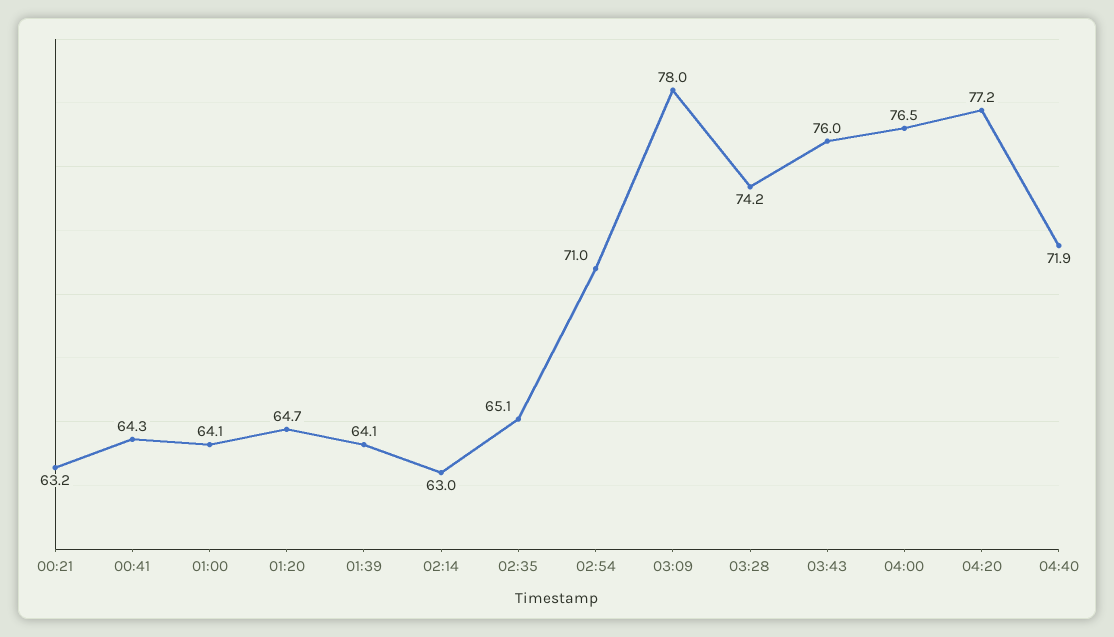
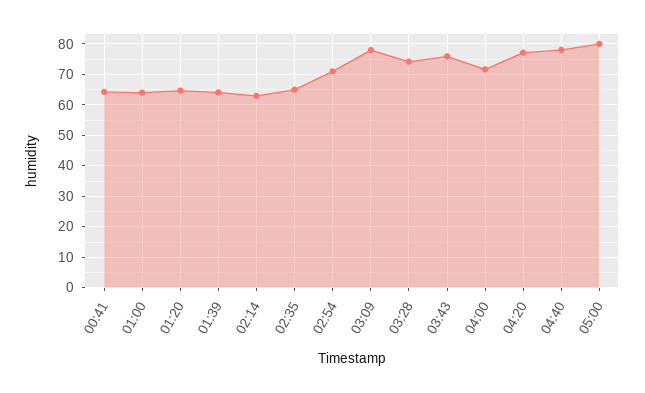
00:21: 63.2 -> none
04:00: 76.5 -> 72
04:40: 71.9 -> 78
05:00: none -> 80

